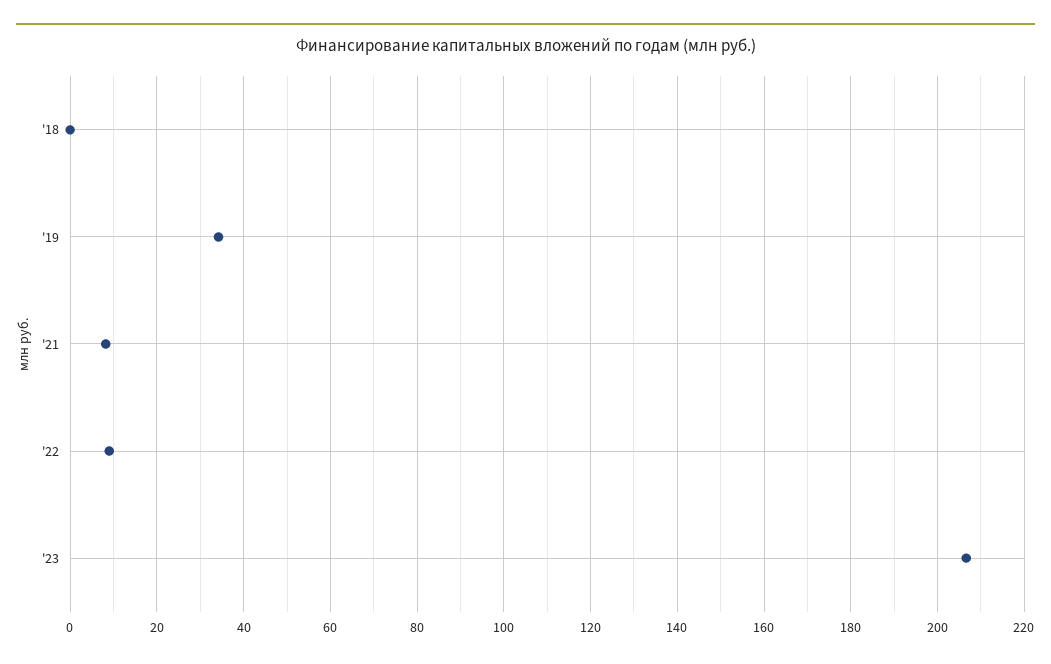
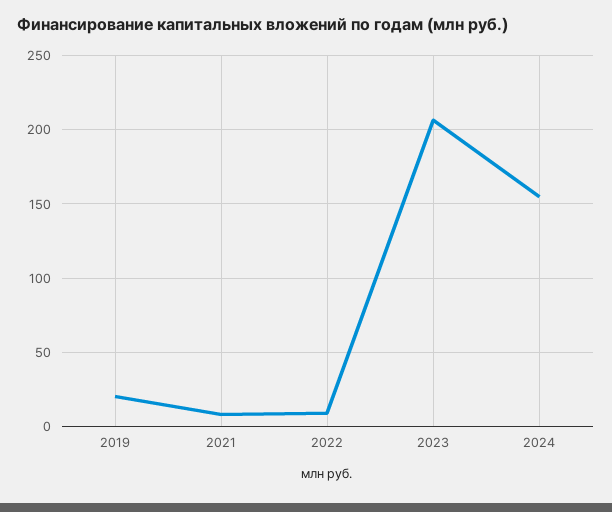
'18: 0 -> none
'19: 34 -> 20
2024: none -> 155

